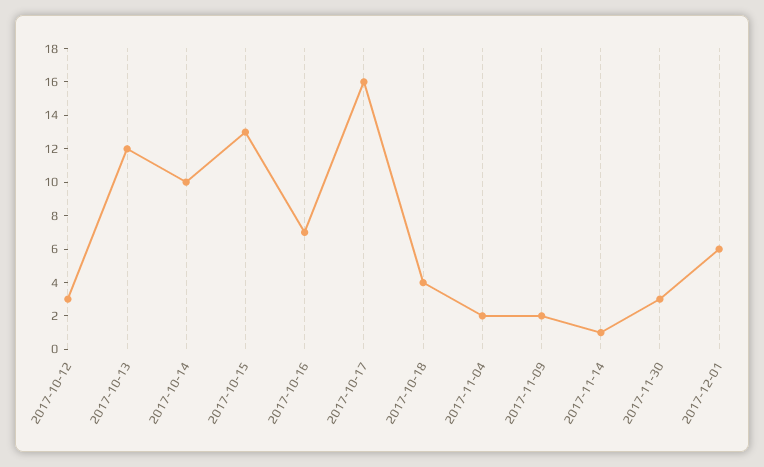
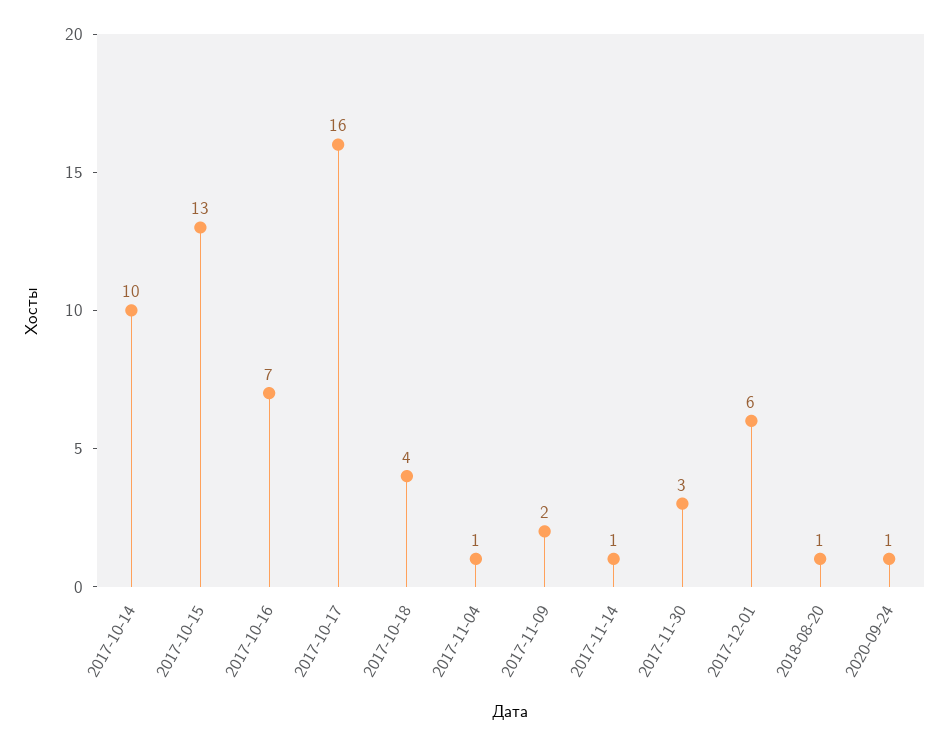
2017-10-12: 3 -> none
2017-10-13: 12 -> none
2017-11-04: 2 -> 1
2018-08-20: none -> 1
2020-09-24: none -> 1

